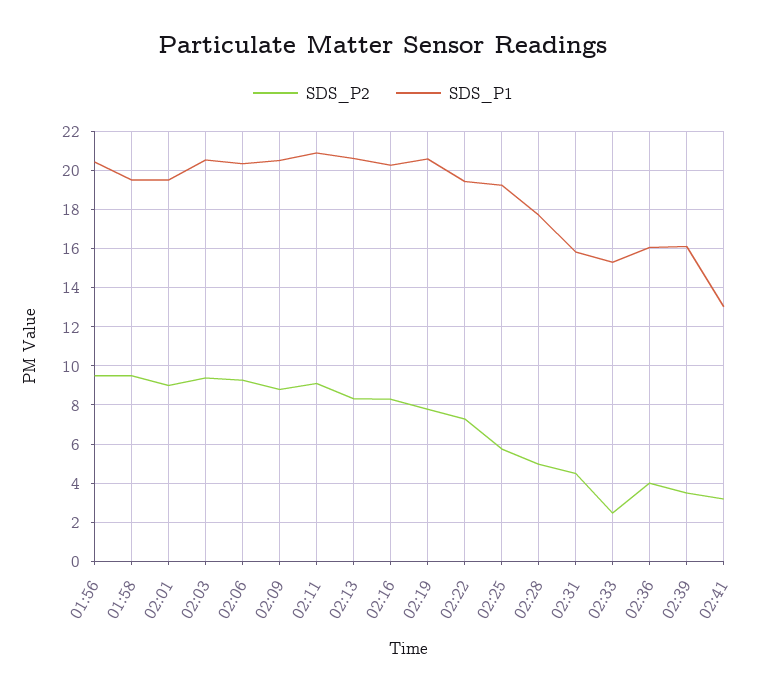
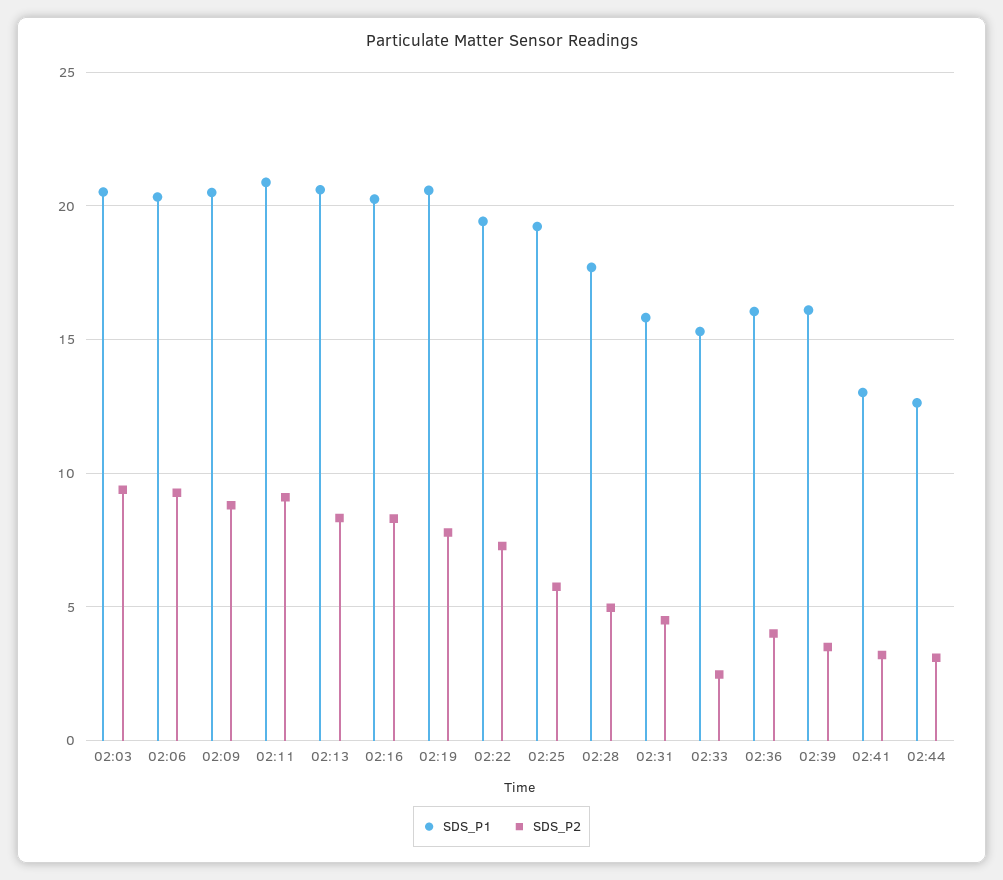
SDS_P2, 01:56: 9.5 -> none
SDS_P1, 01:56: 20.5 -> none
SDS_P2, 01:58: 9.5 -> none
SDS_P1, 01:58: 19.5 -> none
SDS_P2, 02:01: 9 -> none
SDS_P1, 02:01: 19.5 -> none
SDS_P1, 02:44: none -> 12.5
SDS_P2, 02:44: none -> 3

